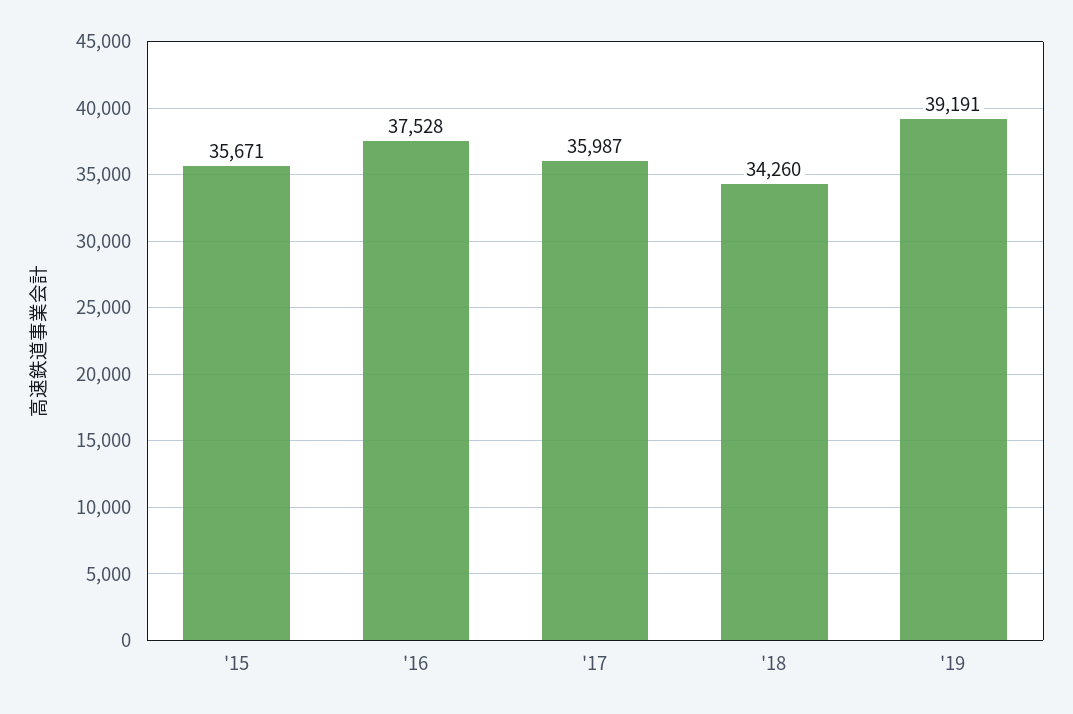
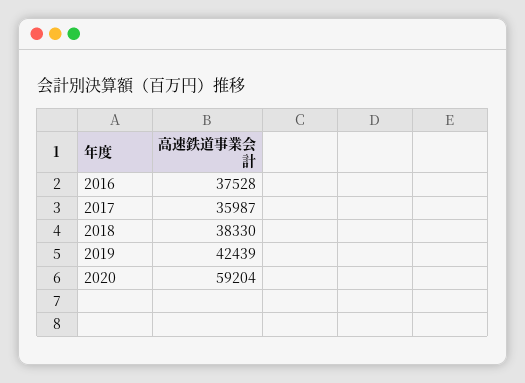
'15: 35671 -> none
'18: 34260 -> 38330
'19: 39191 -> 42439
2020: none -> 59204

